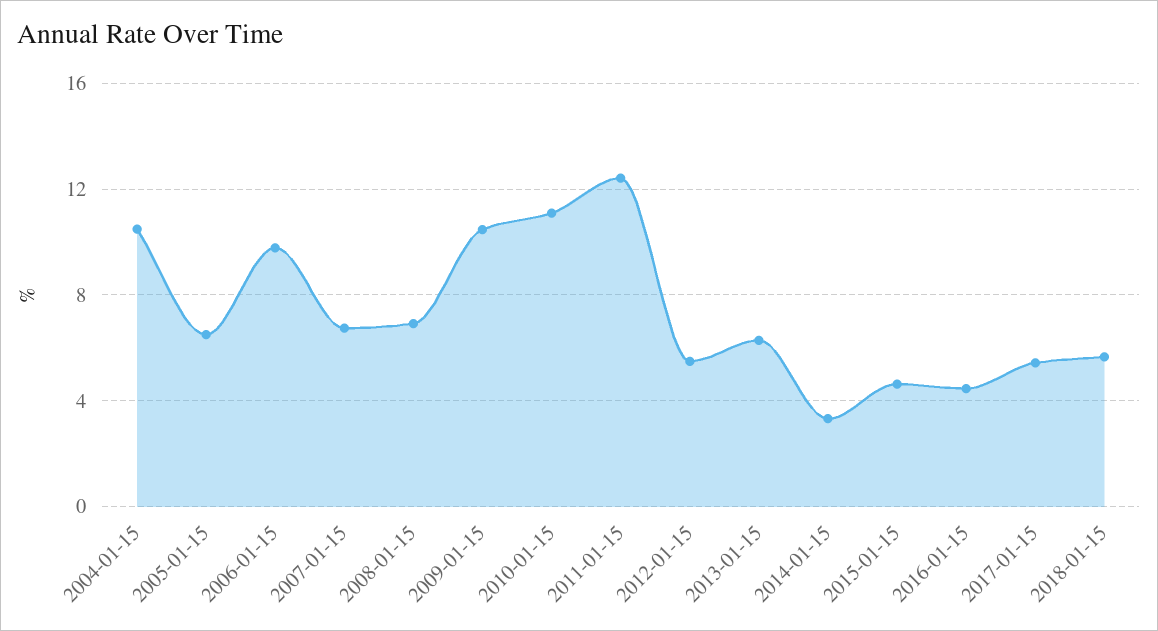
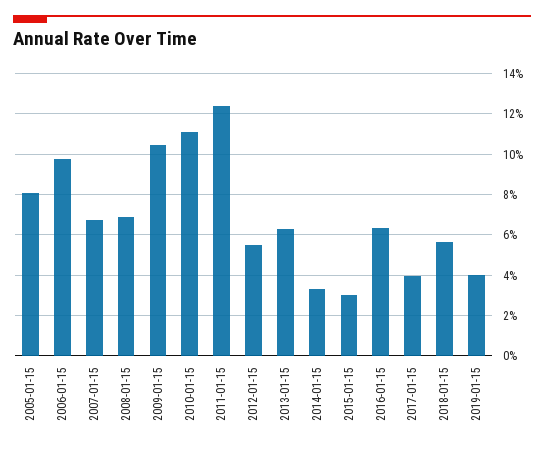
2004-01-15: 10.5 -> none
2005-01-15: 6.5 -> 8
2015-01-15: 4.5 -> 3
2016-01-15: 4.5 -> 6.5
2017-01-15: 5.5 -> 4
2019-01-15: none -> 4

